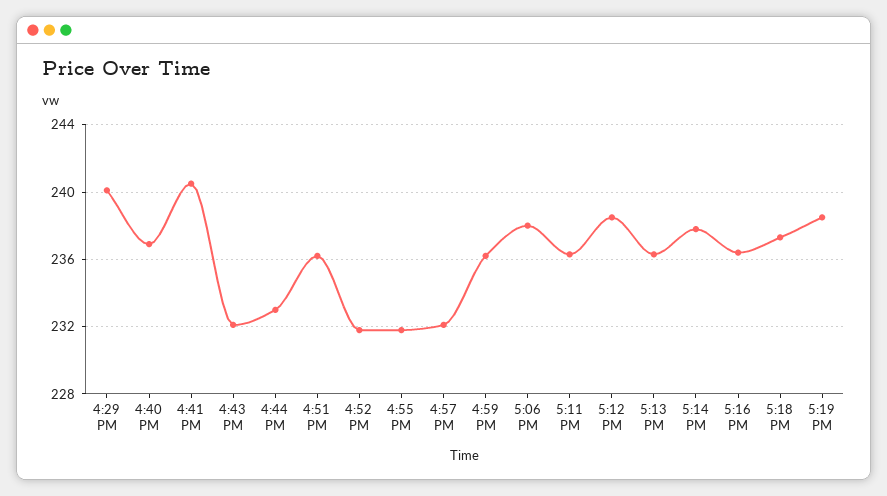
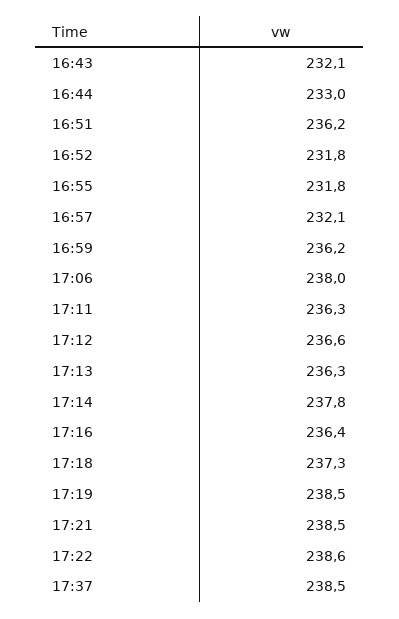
4:29 PM: 240 -> none
4:40 PM: 237 -> none
4:41 PM: 240.5 -> none
5:12 PM: 238.5 -> 236.6
17:21: none -> 238.5
17:22: none -> 238.6
17:37: none -> 238.5

